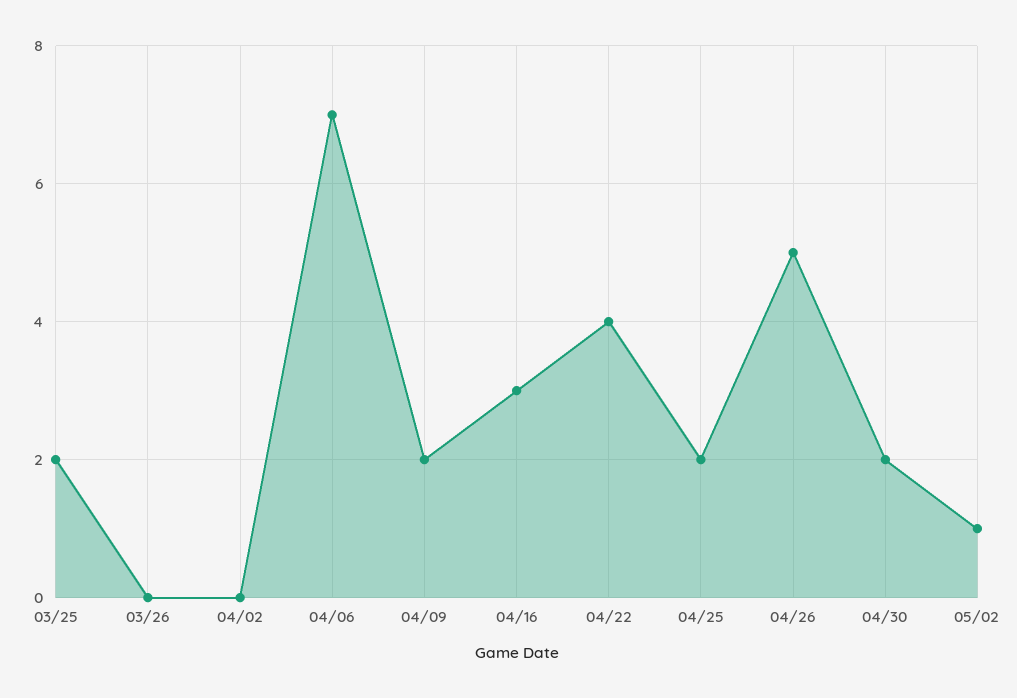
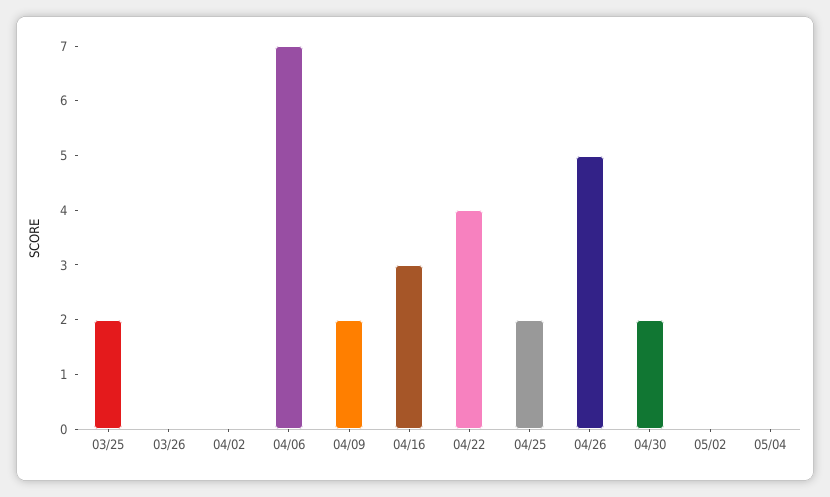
05/02: 1 -> 0
05/04: none -> 0

